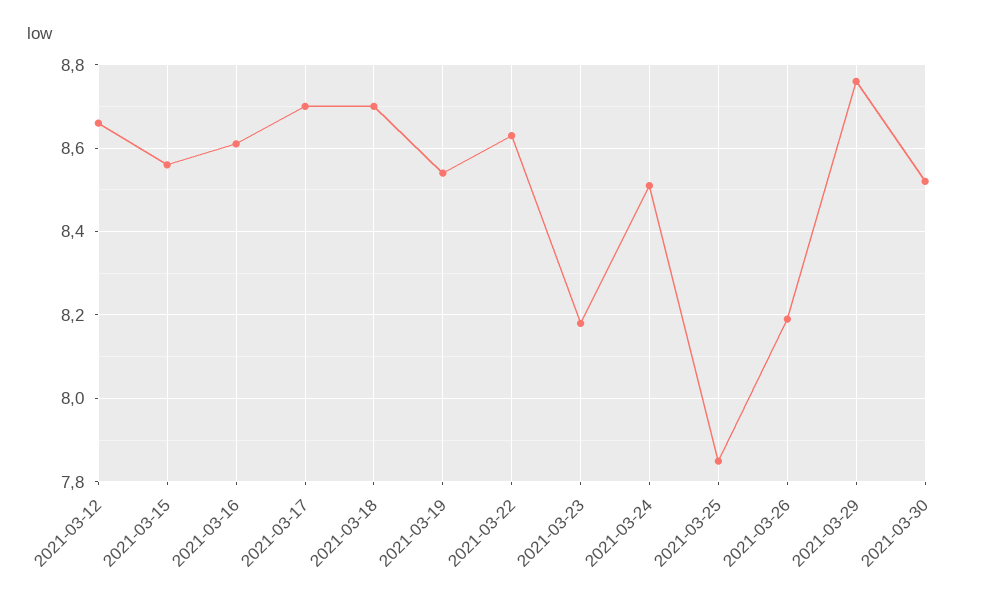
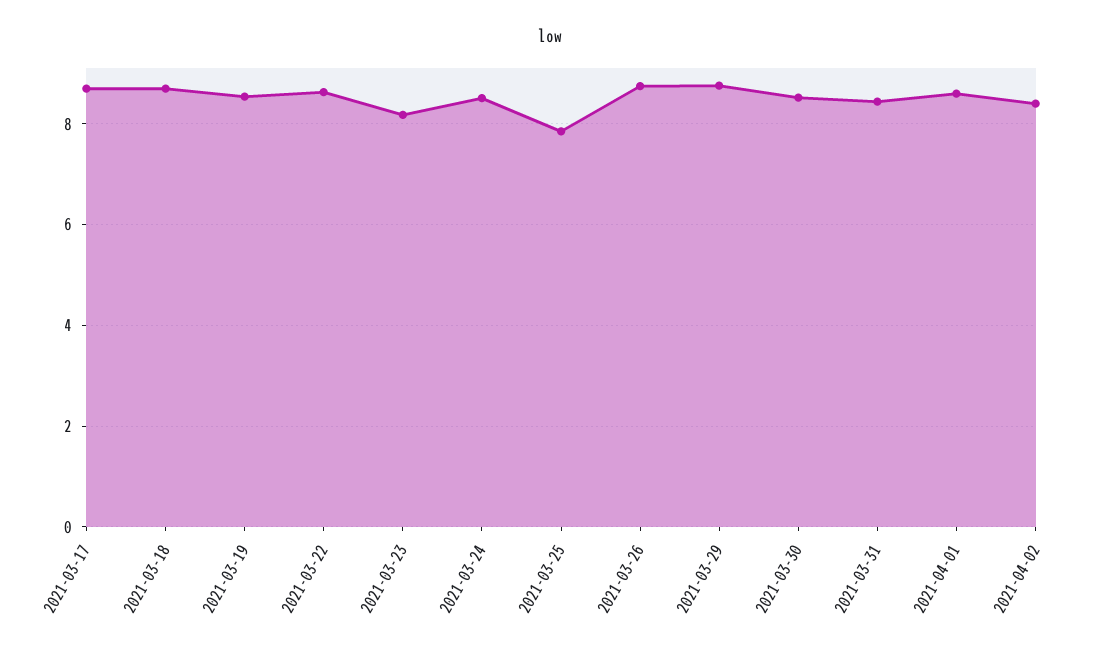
2021-03-12: 8.65 -> none
2021-03-15: 8.55 -> none
2021-03-16: 8.6 -> none
2021-03-26: 8.2 -> 8.8
2021-03-31: none -> 8.4
2021-04-01: none -> 8.6
2021-04-02: none -> 8.4

